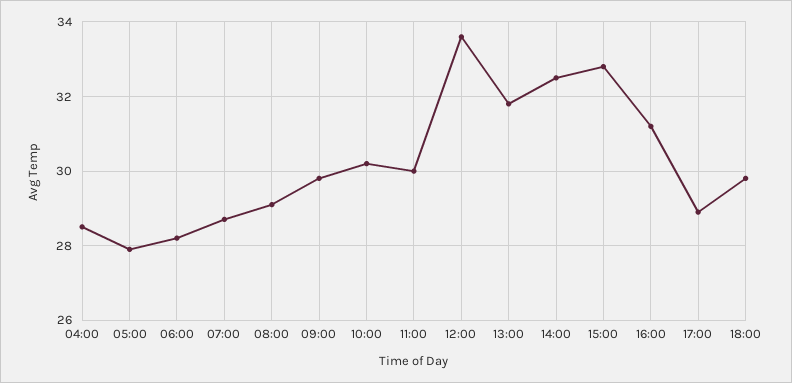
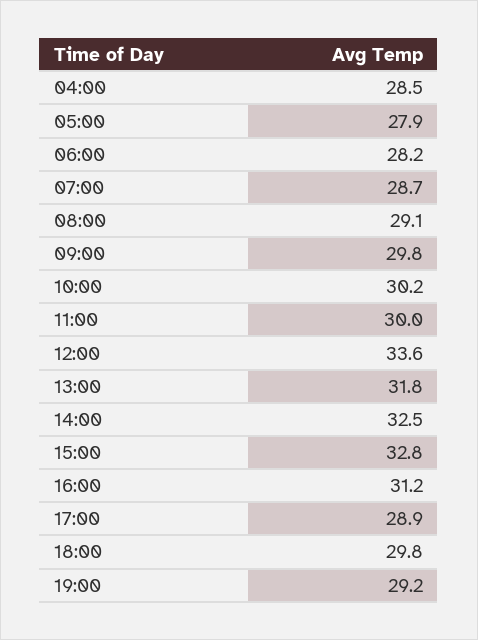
19:00: none -> 29.2

